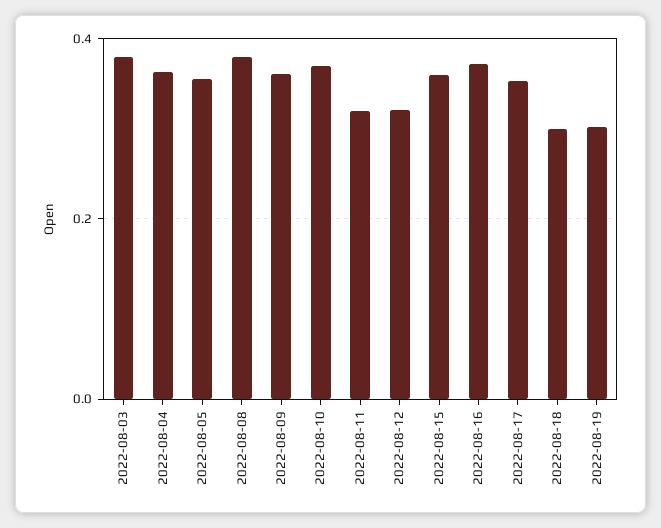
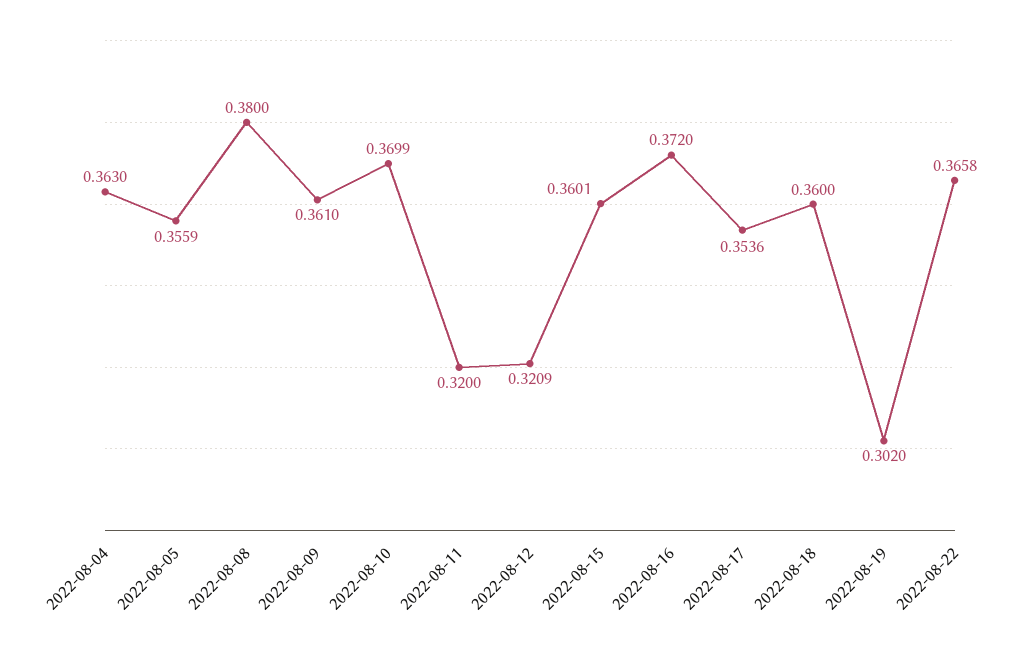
2022-08-03: 0.38 -> none
2022-08-18: 0.3 -> 0.36
2022-08-22: none -> 0.3658

